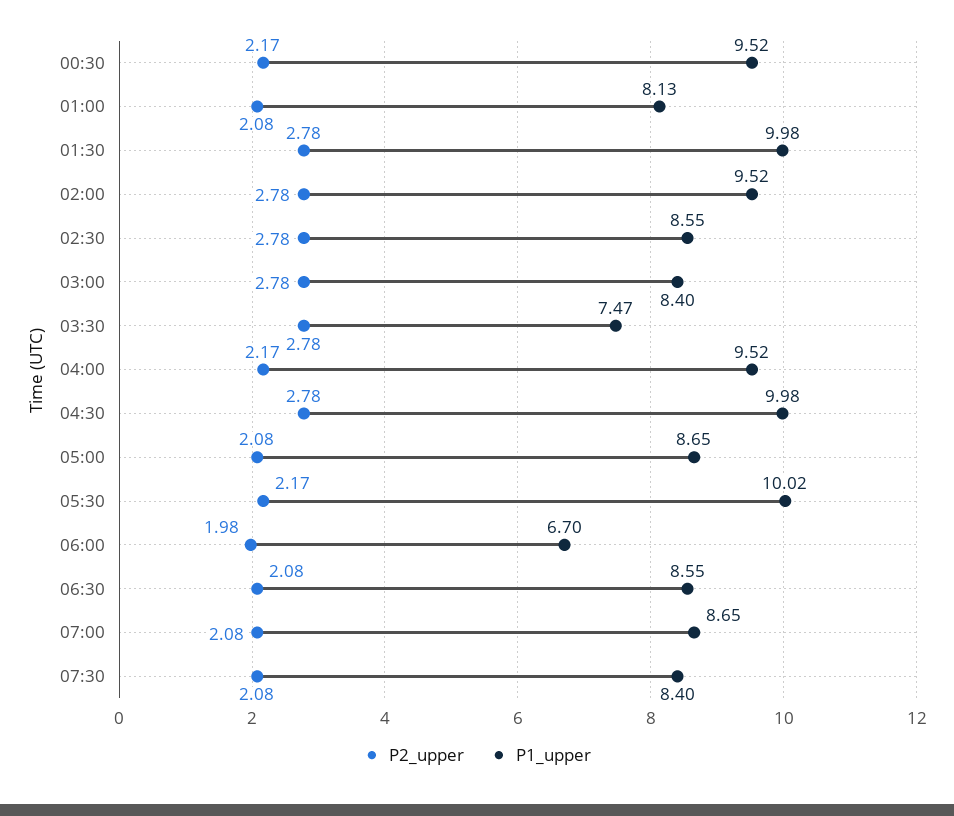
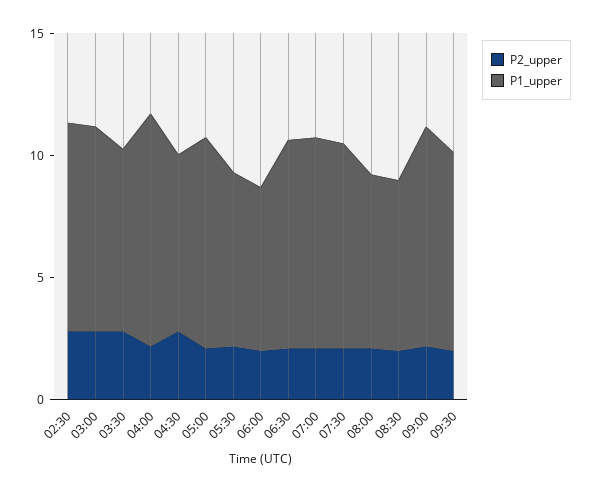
P2_upper, 00:30: 2.17 -> none
P1_upper, 00:30: 9.52 -> none
P2_upper, 01:00: 2.08 -> none
P1_upper, 01:00: 8.13 -> none
P2_upper, 01:30: 2.78 -> none
P1_upper, 01:30: 9.98 -> none
P2_upper, 02:00: 2.78 -> none
P1_upper, 02:00: 9.52 -> none
P1_upper, 04:30: 9.98 -> 7
P1_upper, 05:30: 10.02 -> 7
P2_upper, 08:00: none -> 2
P1_upper, 08:00: none -> 7
P2_upper, 08:30: none -> 2
P1_upper, 08:30: none -> 7
P2_upper, 09:00: none -> 2
P1_upper, 09:00: none -> 9
P2_upper, 09:30: none -> 2
P1_upper, 09:30: none -> 8

